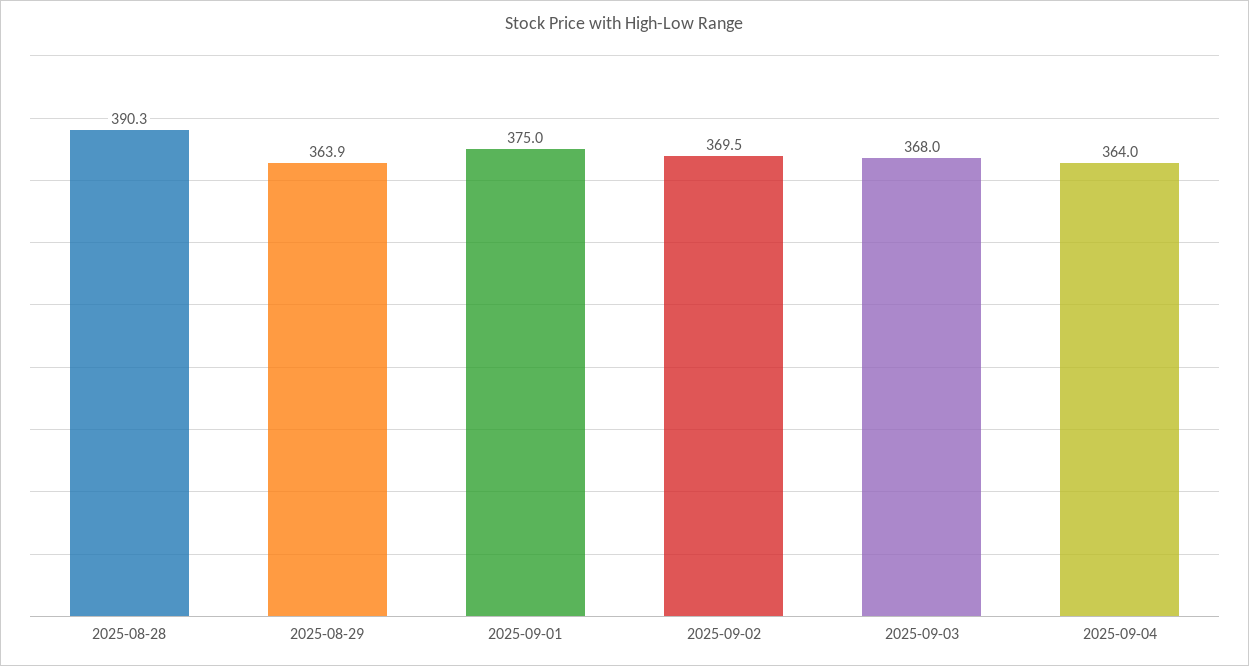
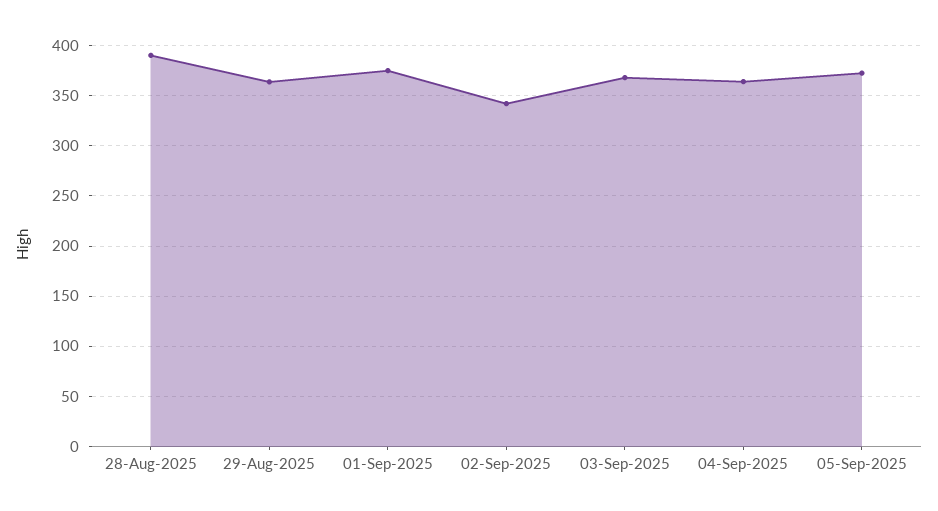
2025-09-02: 369.5 -> 340
05-Sep-2025: none -> 370

